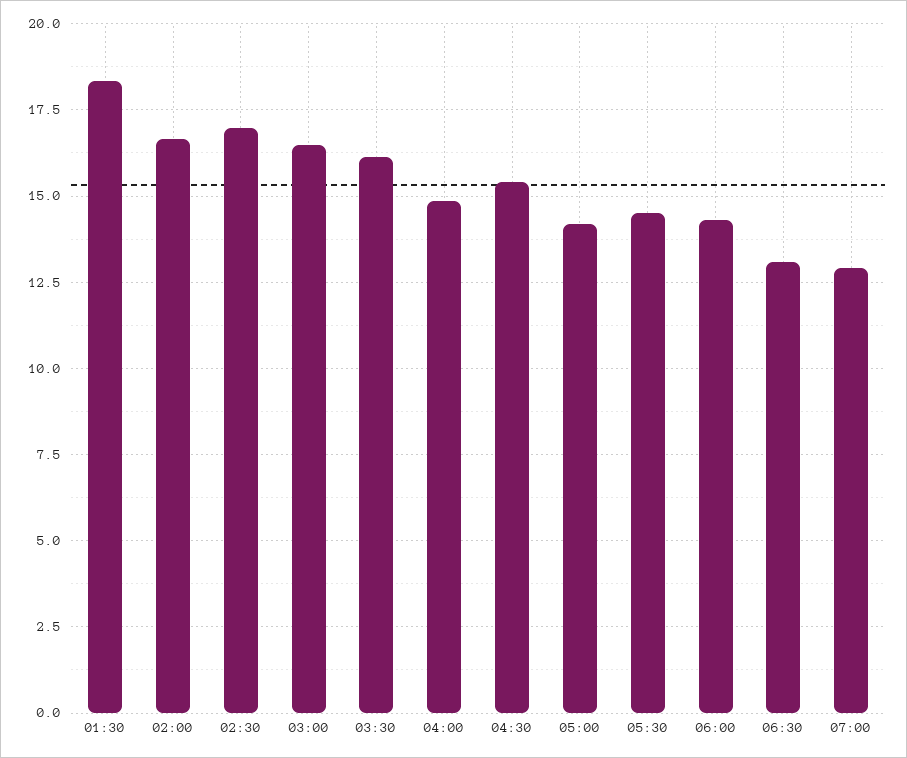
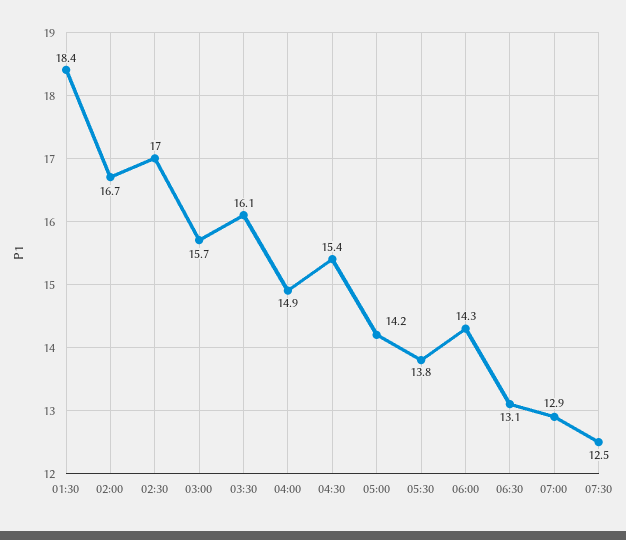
03:00: 16.5 -> 15.7
05:30: 14.5 -> 13.8
07:30: none -> 12.5

